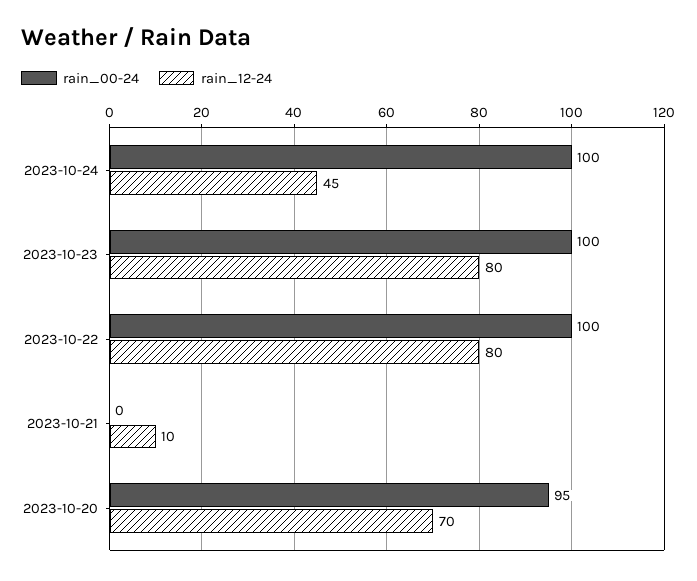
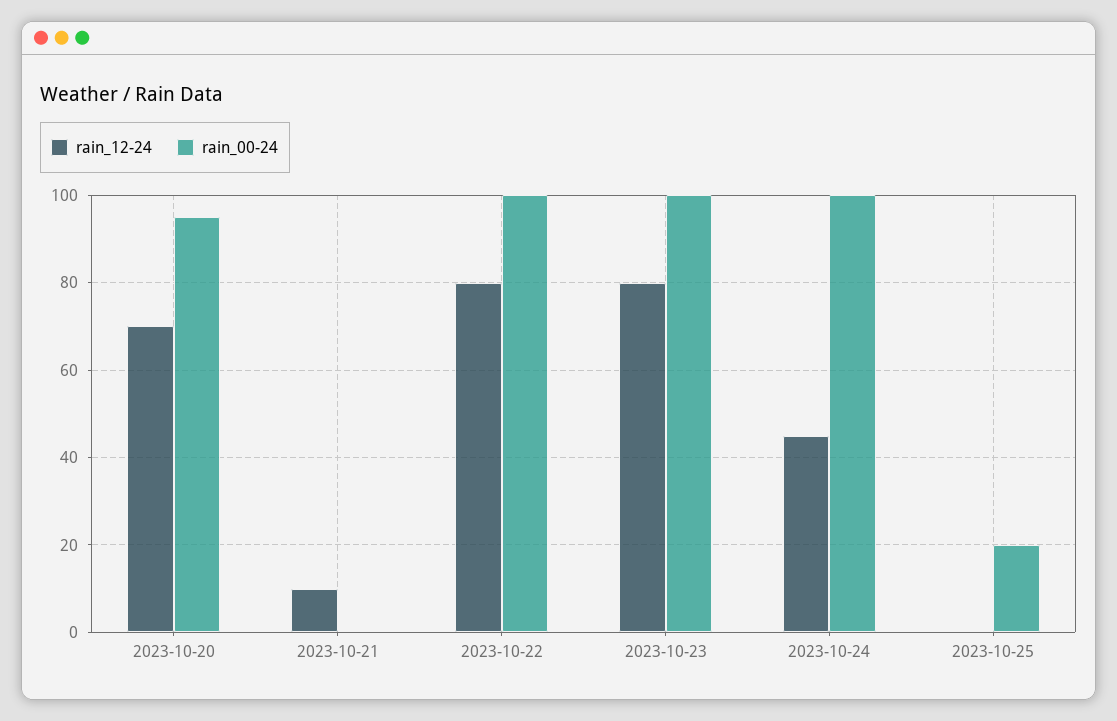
rain_12-24, 2023-10-25: none -> 0
rain_00-24, 2023-10-25: none -> 20

